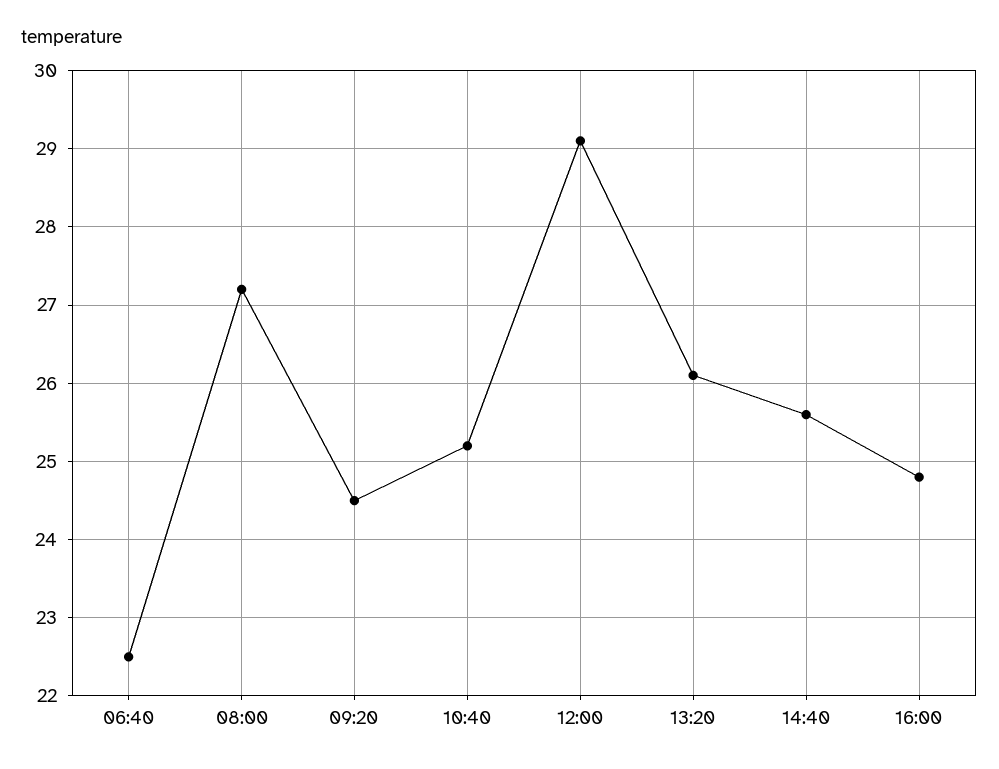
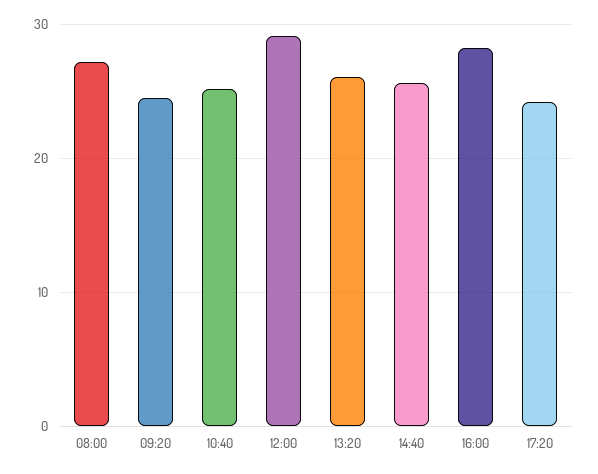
06:40: 22.5 -> none
16:00: 24.8 -> 28
17:20: none -> 24

